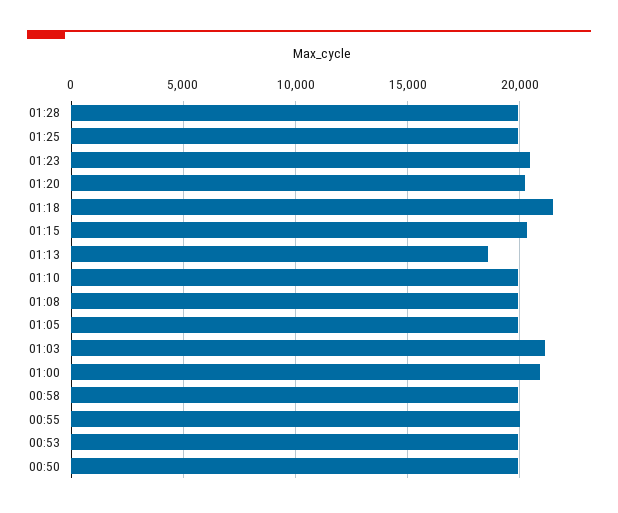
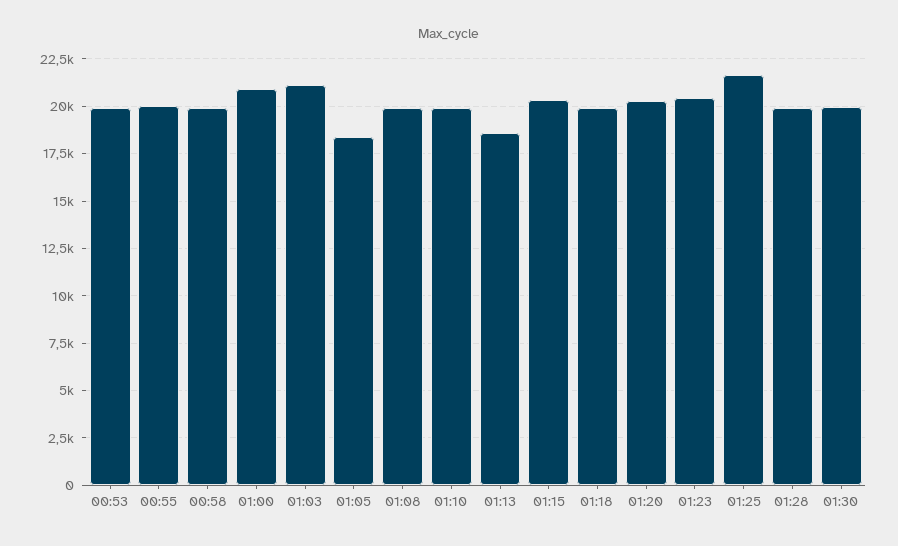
01:25: 20000 -> 21500
01:18: 21500 -> 20000
01:05: 20000 -> 18500
00:50: 20000 -> none
01:30: none -> 20000

